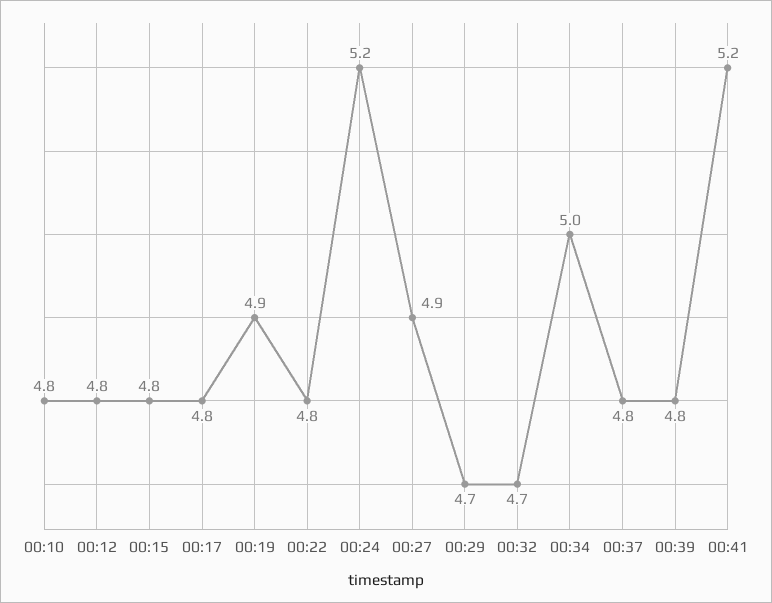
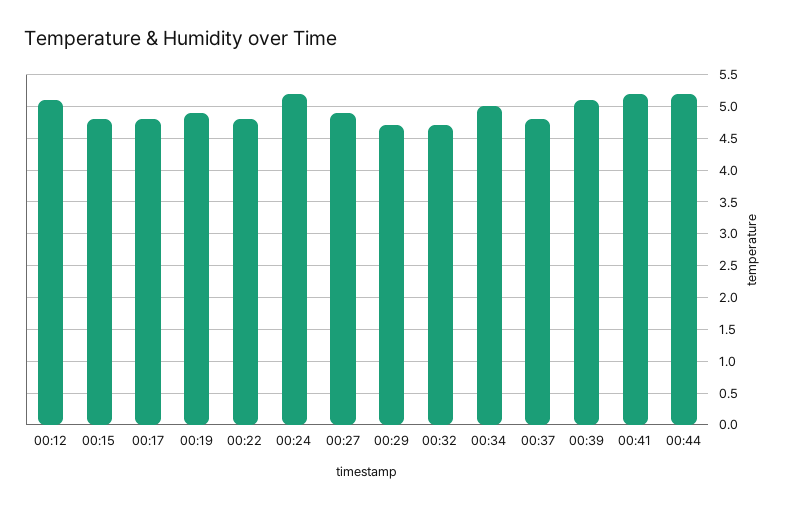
00:10: 4.8 -> none
00:12: 4.8 -> 5.1
00:39: 4.8 -> 5.1
00:44: none -> 5.2

